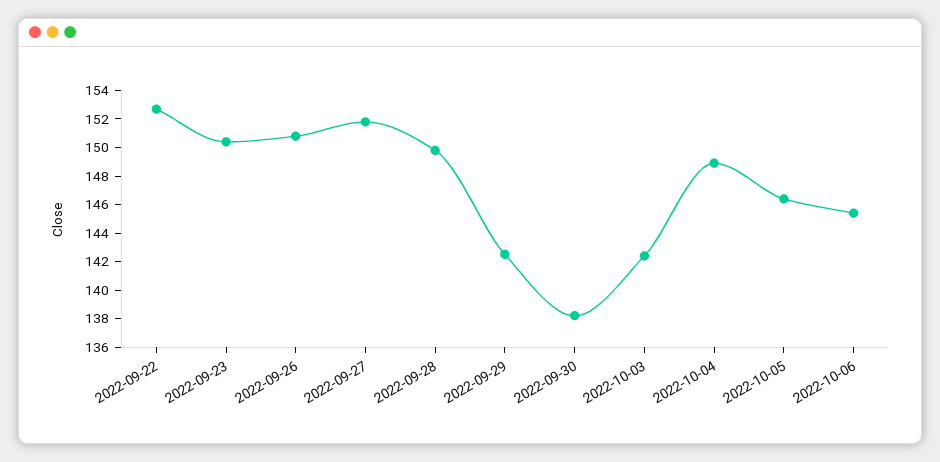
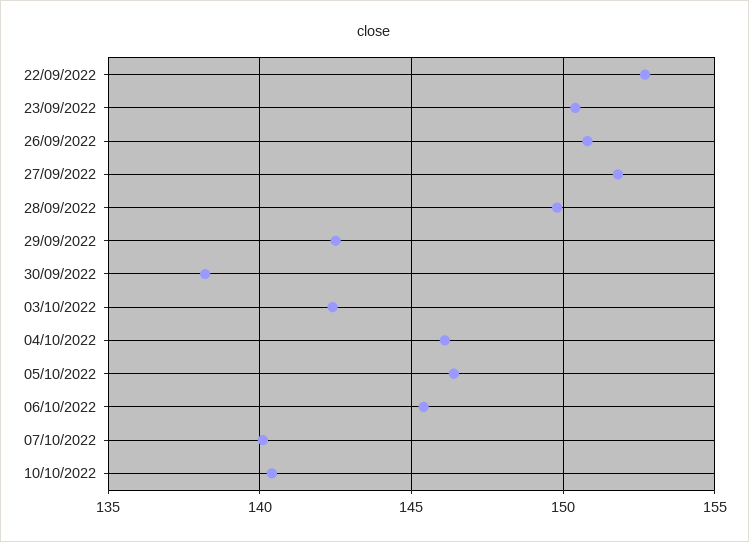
2022-10-04: 149 -> 146
07/10/2022: none -> 140
10/10/2022: none -> 140.5

